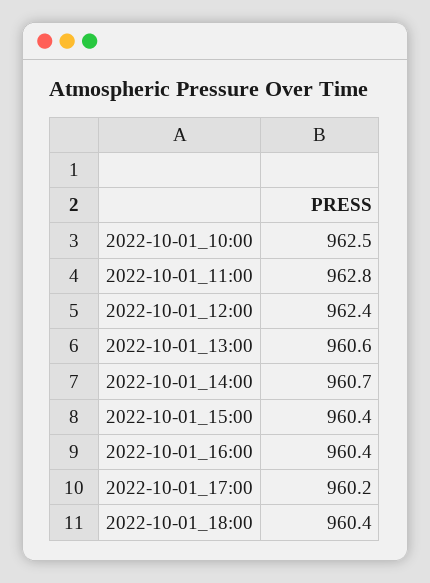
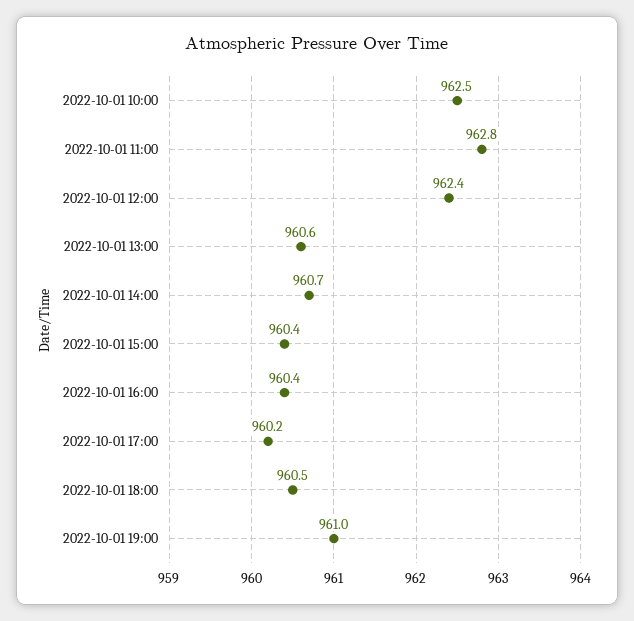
2022-10-01_18:00: 960.4 -> 960.5
2022-10-01 19:00: none -> 961

